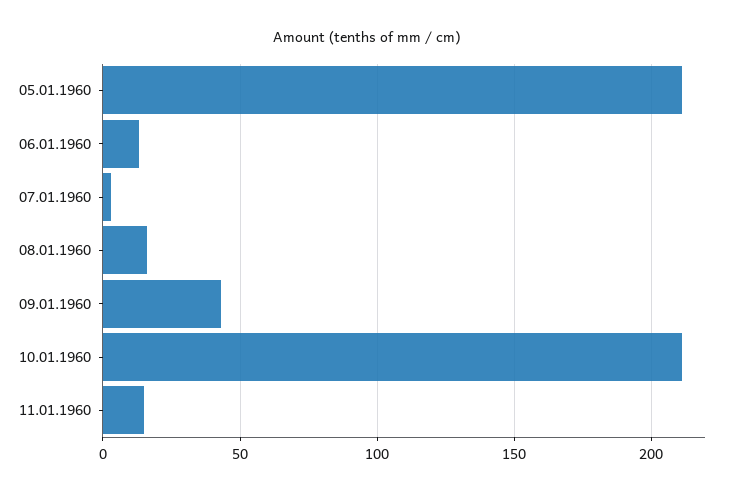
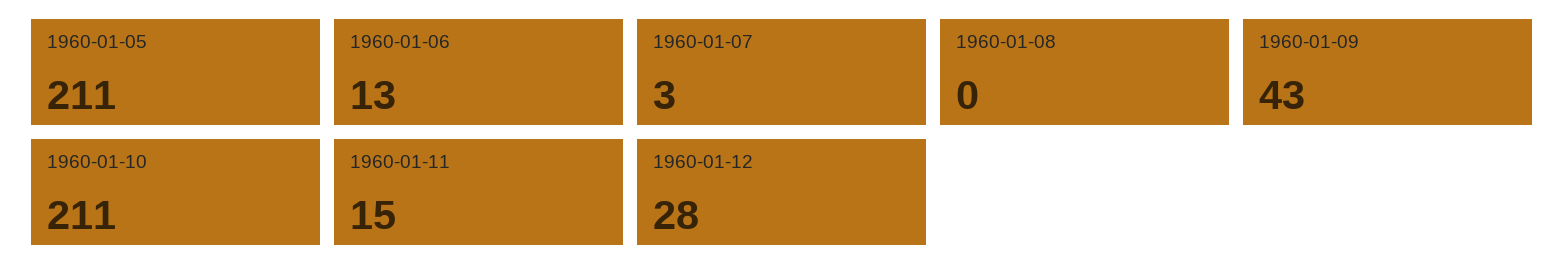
08.01.1960: 15 -> 0
1960-01-12: none -> 28

